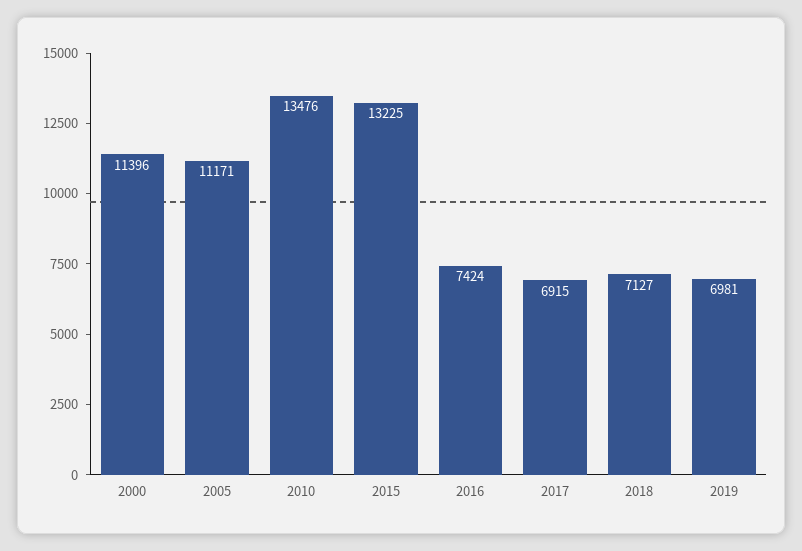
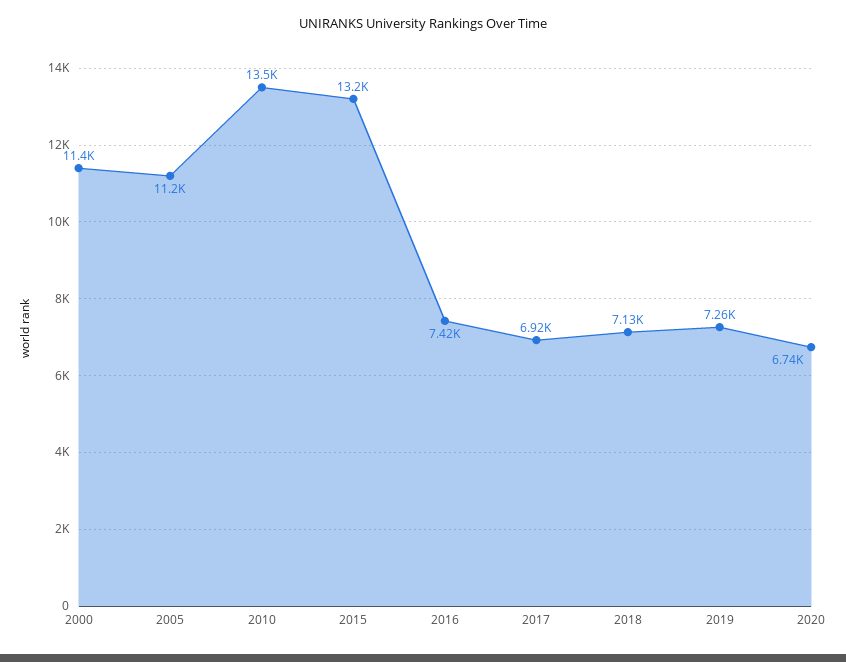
2019: 6981 -> 7260
2020: none -> 6740

